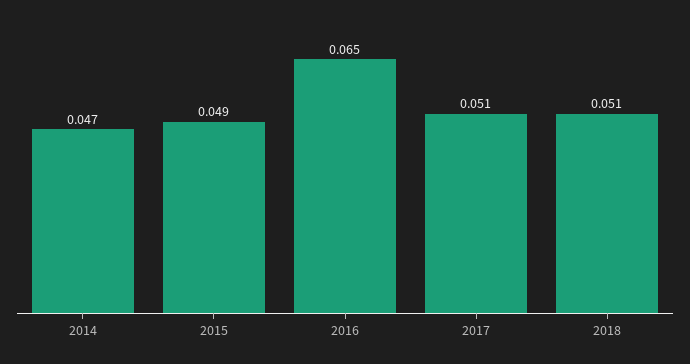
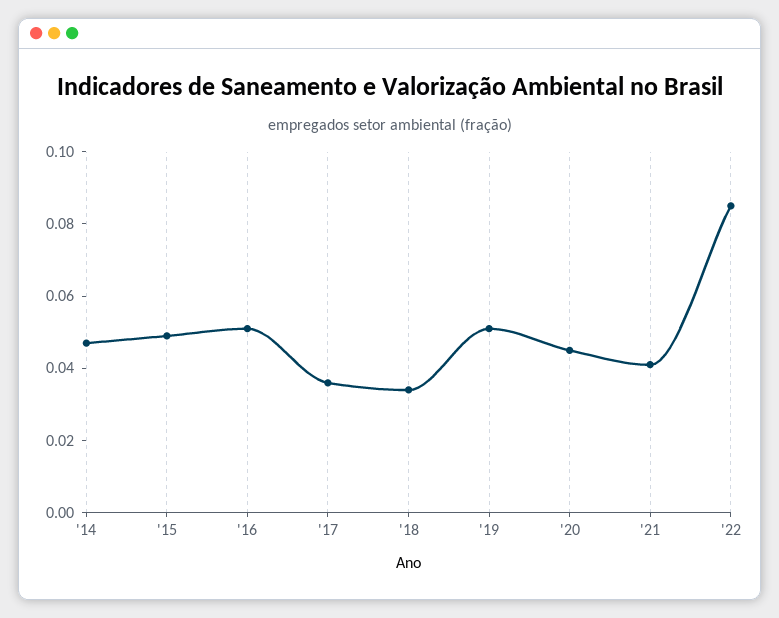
2016: 0.065 -> 0.05
2017: 0.051 -> 0.035
2018: 0.051 -> 0.035
'19: none -> 0.05
'20: none -> 0.045
'21: none -> 0.04
'22: none -> 0.085

